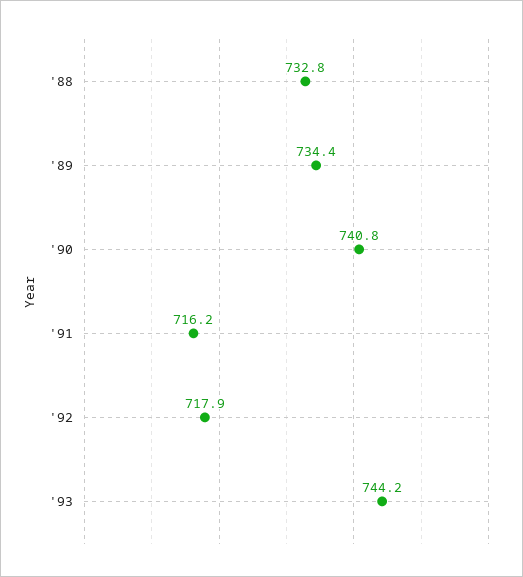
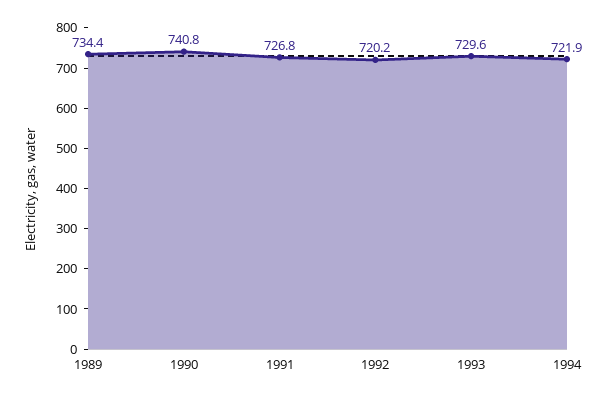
'88: 732.8 -> none
'91: 716.2 -> 726.8
'92: 717.9 -> 720.2
'93: 744.2 -> 729.6
1994: none -> 721.9

